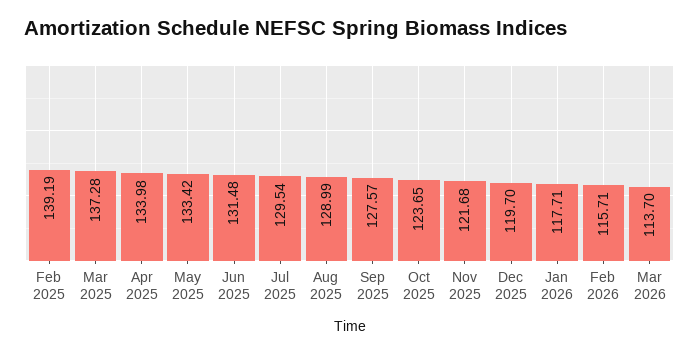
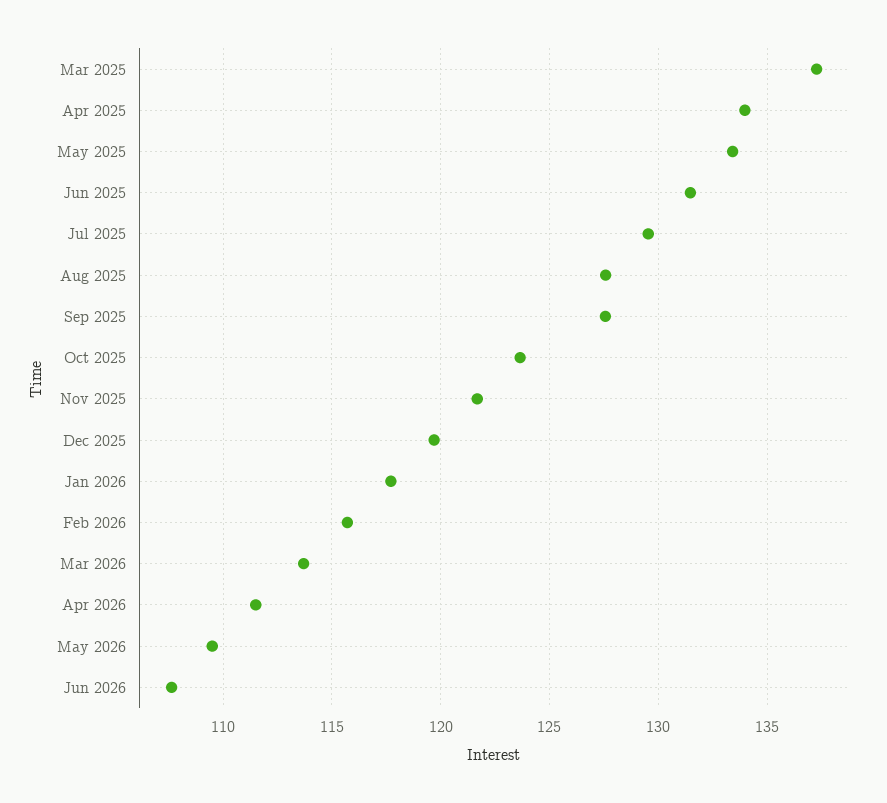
Feb 2025: 139.19 -> none
Aug 2025: 128.99 -> 127.5
Apr 2026: none -> 111.5
May 2026: none -> 109.5
Jun 2026: none -> 107.5

